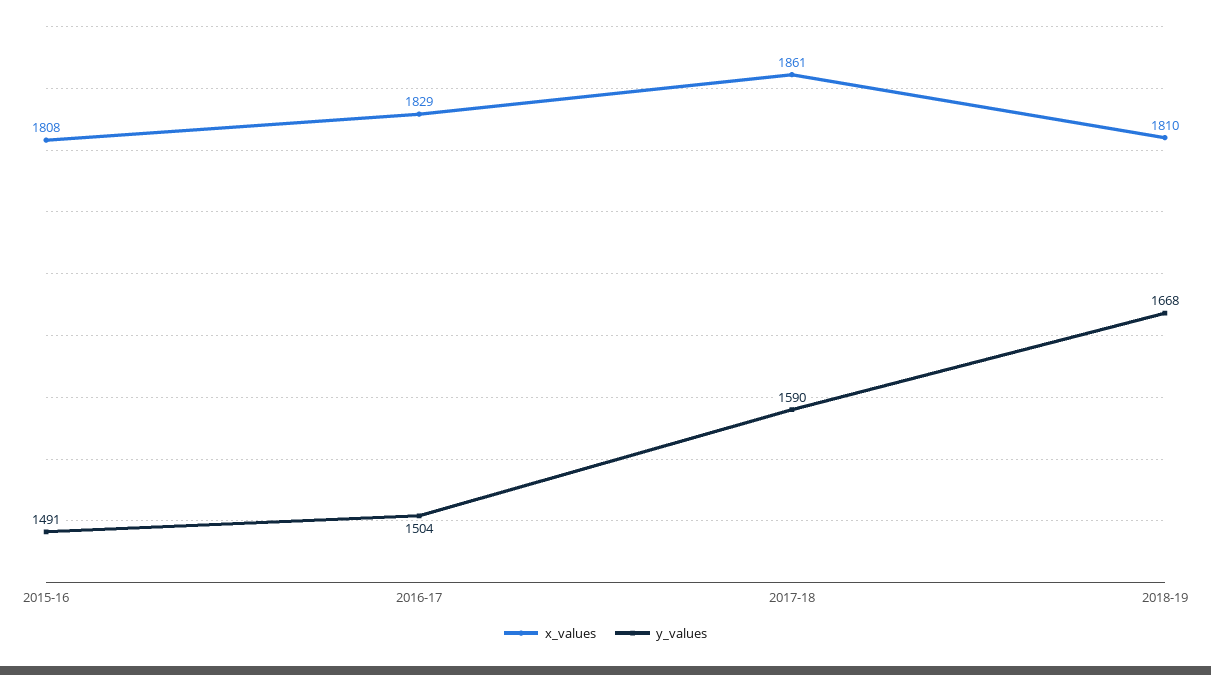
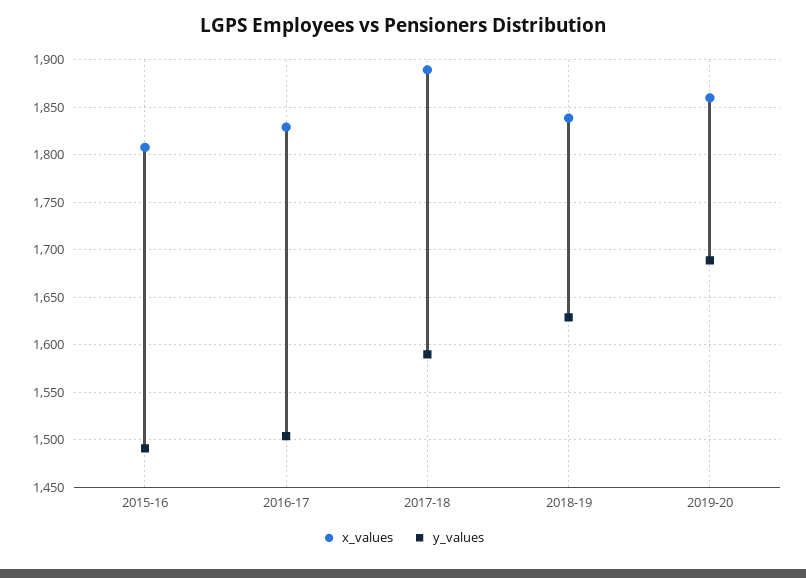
x_values, 2017-18: 1861 -> 1890
x_values, 2018-19: 1810 -> 1840
y_values, 2018-19: 1668 -> 1630
x_values, 2019-20: none -> 1860
y_values, 2019-20: none -> 1690

